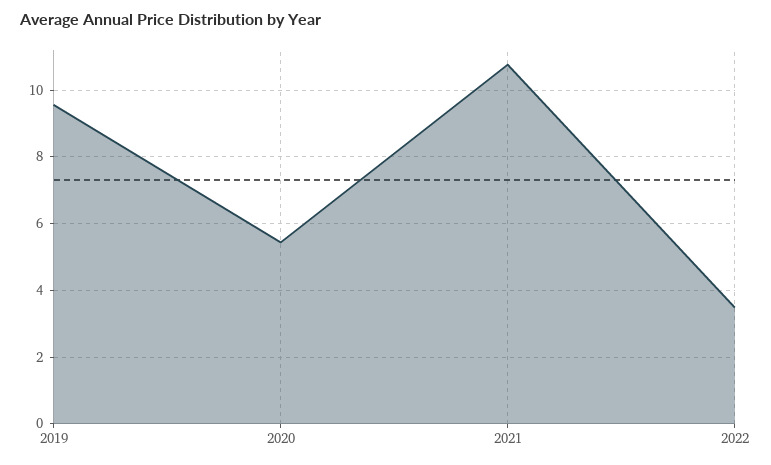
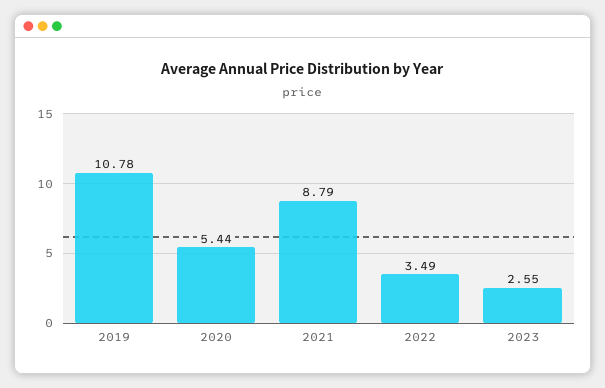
2019: 9.6 -> 10.78
2021: 10.8 -> 8.79
2023: none -> 2.55

